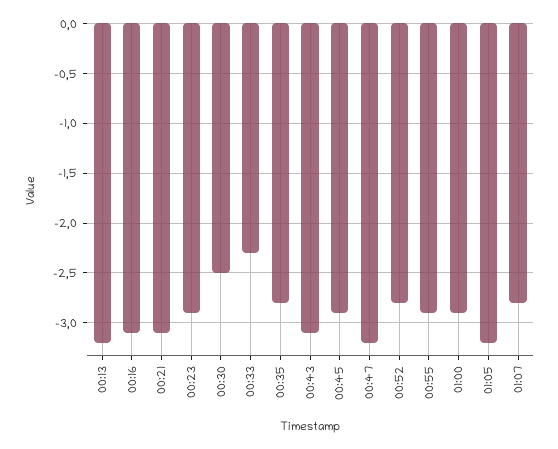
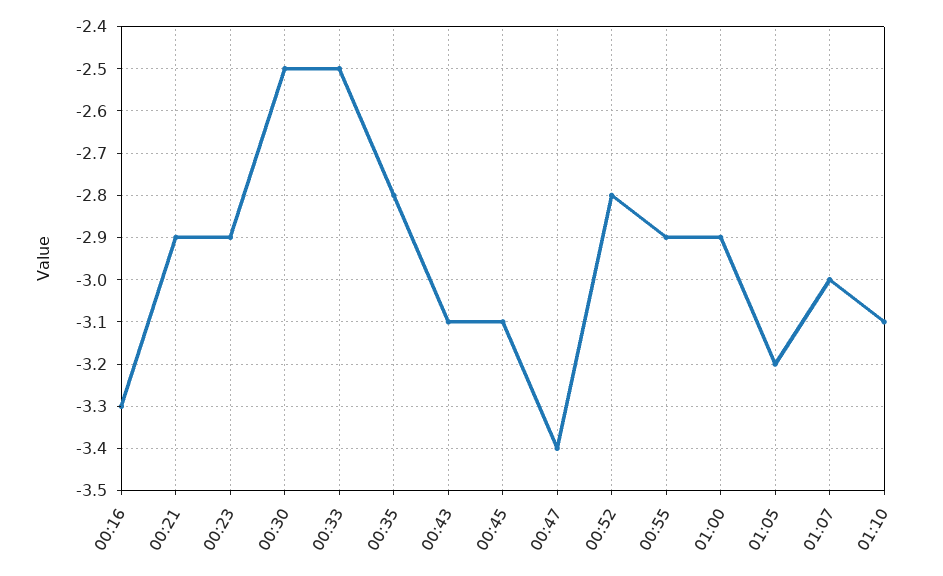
00:13: -3.2 -> none
00:16: -3.1 -> -3.3
00:21: -3.1 -> -2.9
00:33: -2.3 -> -2.5
00:45: -2.9 -> -3.1
00:47: -3.2 -> -3.4
01:07: -2.8 -> -3
01:10: none -> -3.1

